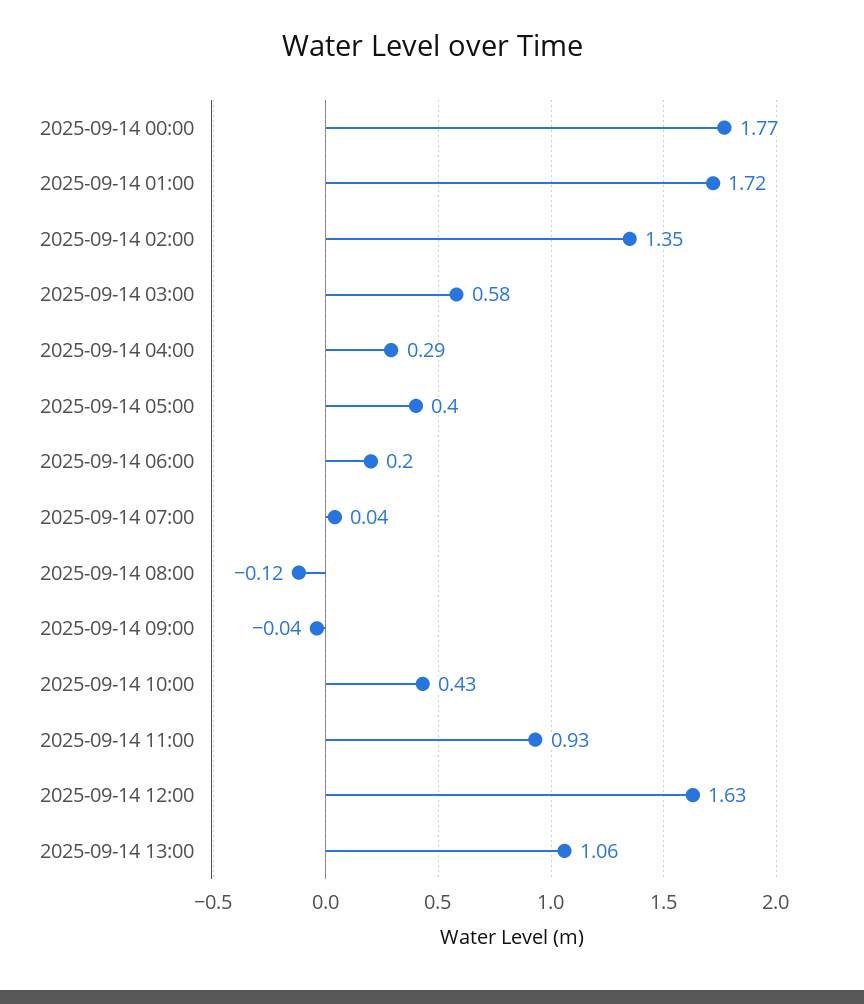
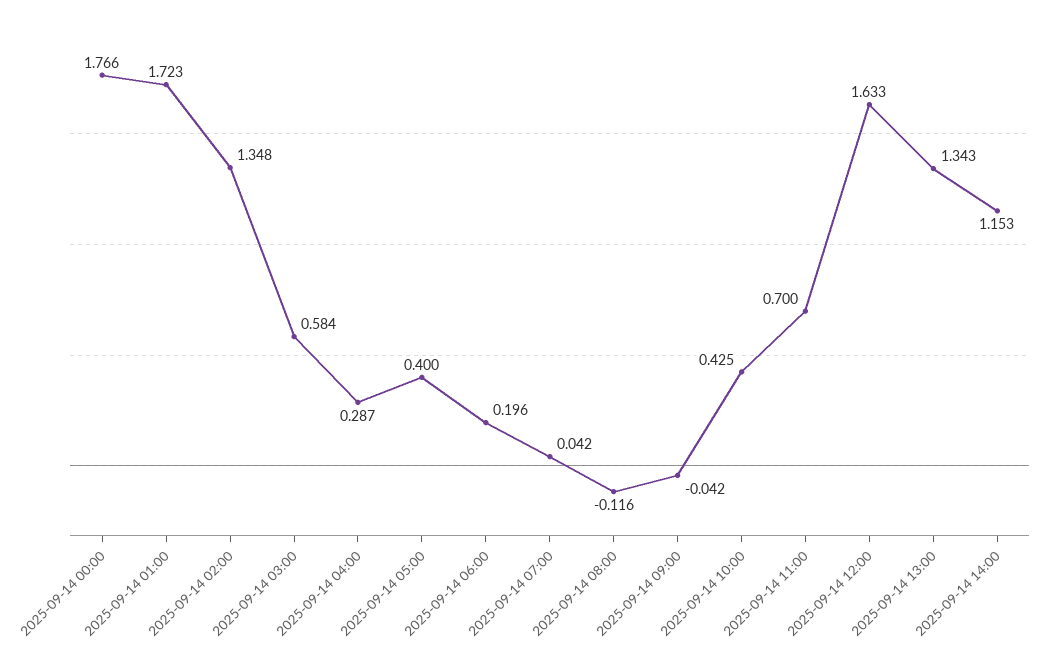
2025-09-14 11:00: 0.93 -> 0.7
2025-09-14 13:00: 1.06 -> 1.343
2025-09-14 14:00: none -> 1.153

